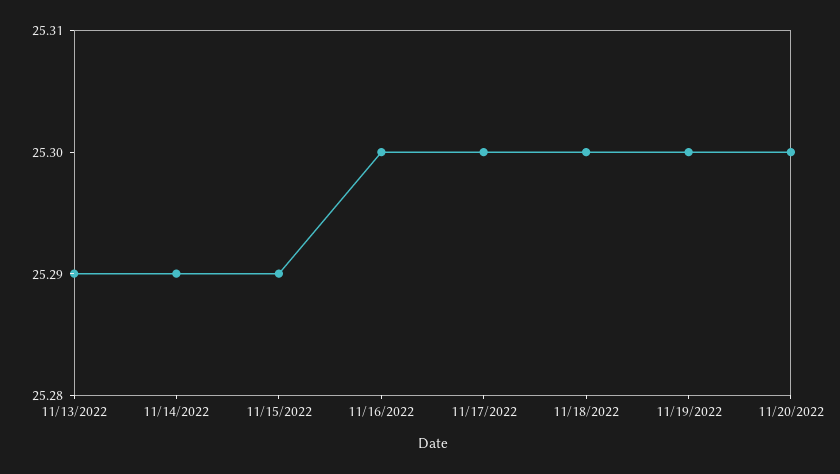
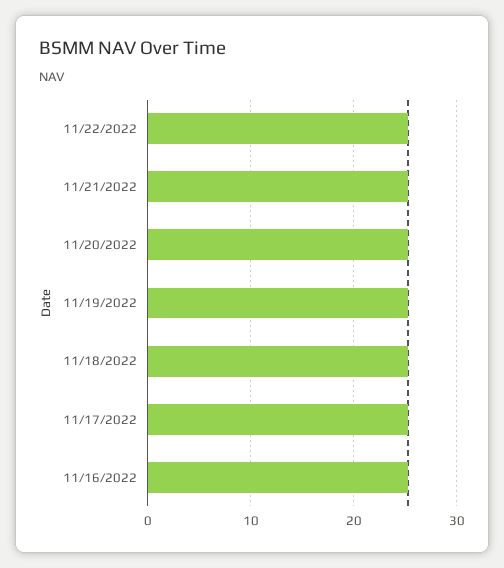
11/13/2022: 25.29 -> none
11/14/2022: 25.29 -> none
11/15/2022: 25.29 -> none
11/22/2022: none -> 25
11/21/2022: none -> 25

